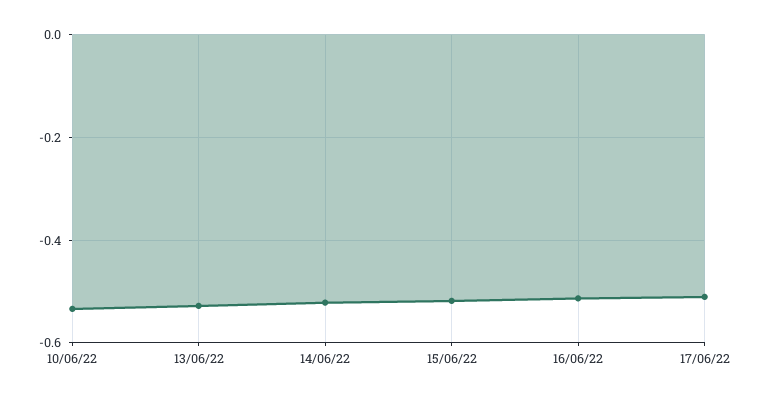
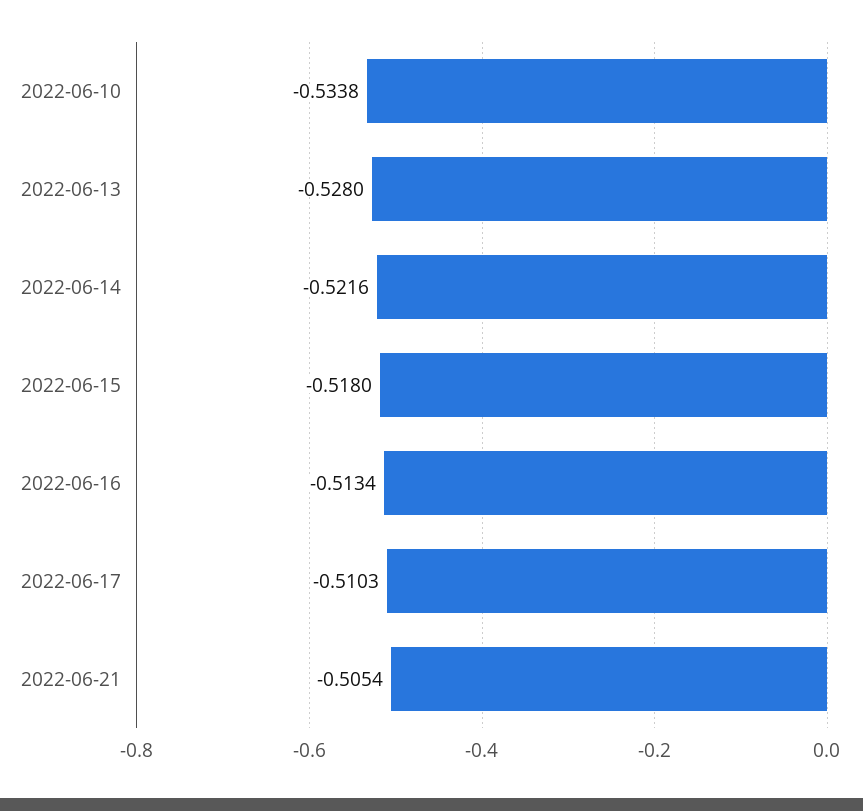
2022-06-21: none -> -0.5054

